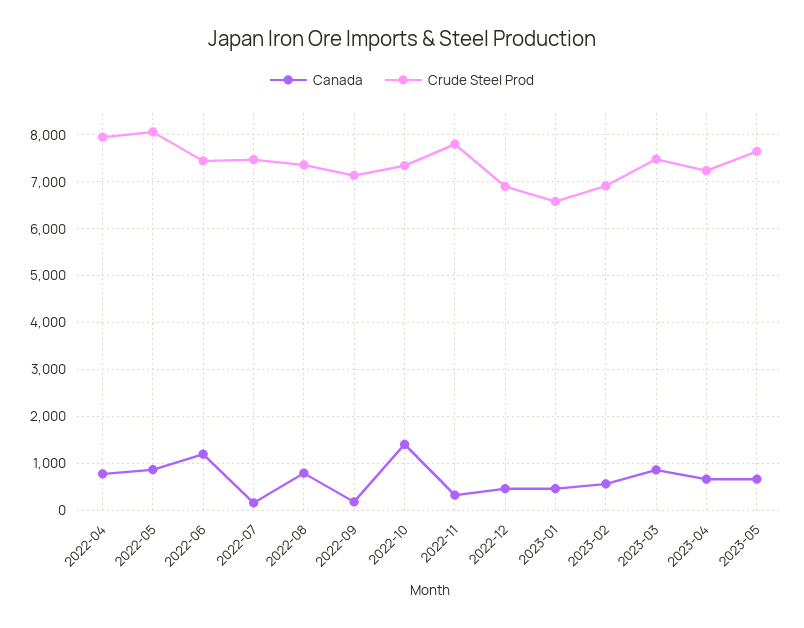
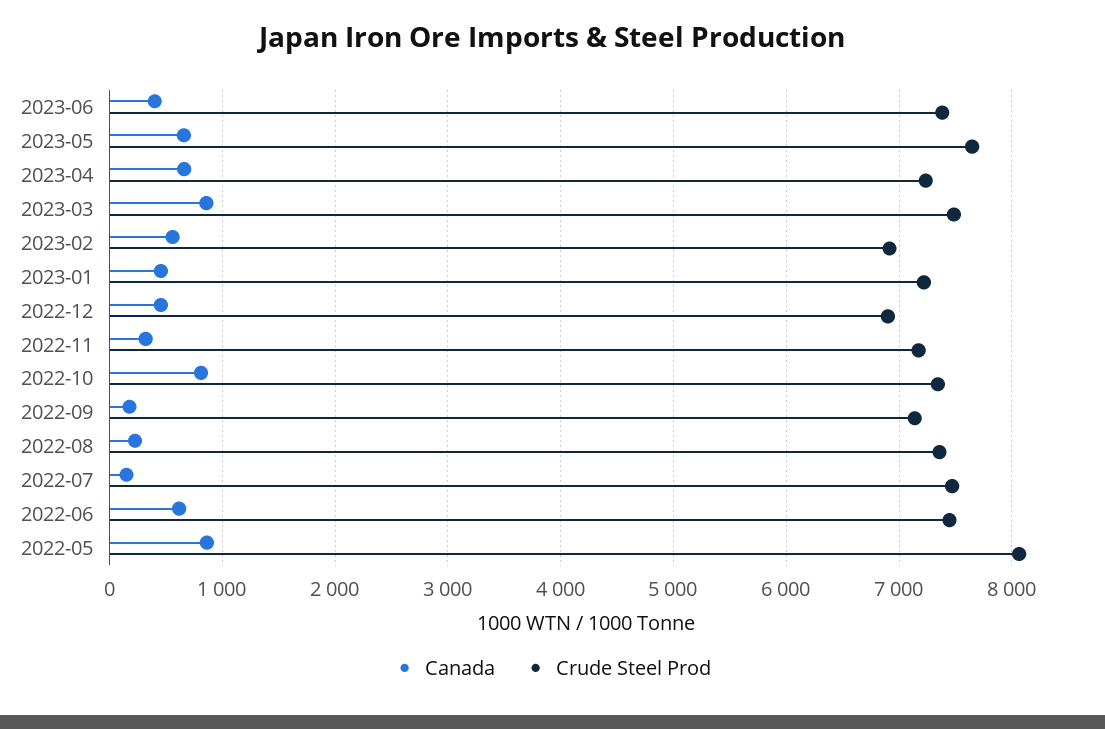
Canada, 2022-04: 800 -> none
Crude Steel Prod, 2022-04: 8000 -> none
Canada, 2022-06: 1200 -> 600
Canada, 2022-08: 800 -> 200
Canada, 2022-10: 1400 -> 800
Crude Steel Prod, 2022-11: 7800 -> 7200
Crude Steel Prod, 2023-01: 6600 -> 7200
Canada, 2023-06: none -> 400
Crude Steel Prod, 2023-06: none -> 7400

